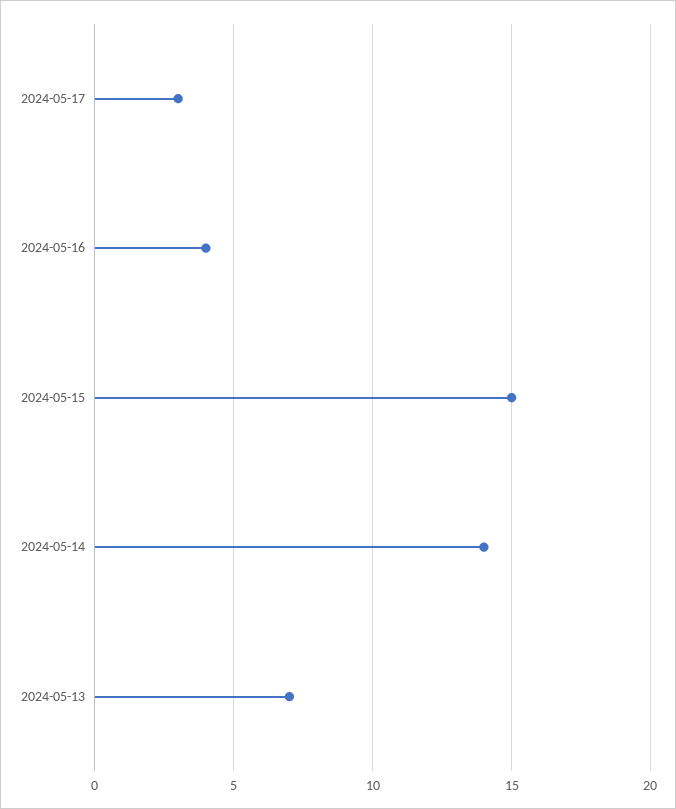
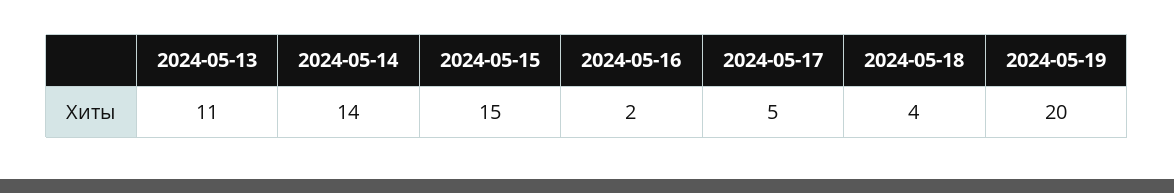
2024-05-17: 3 -> 5
2024-05-16: 4 -> 2
2024-05-13: 7 -> 11
2024-05-18: none -> 4
2024-05-19: none -> 20

